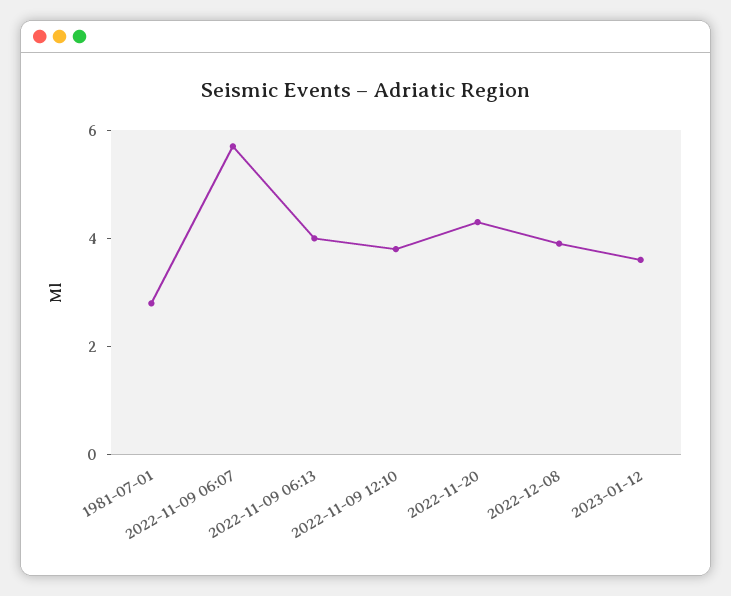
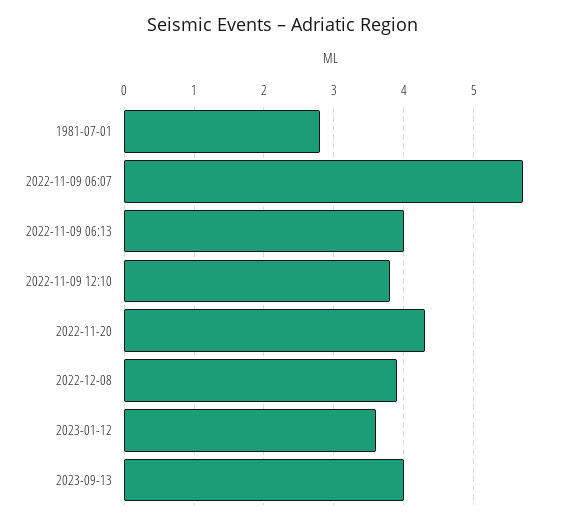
2023-09-13: none -> 4

